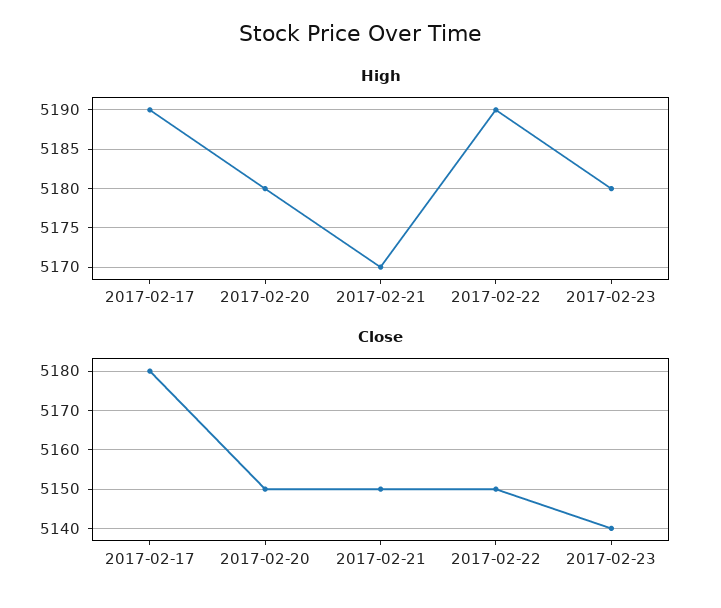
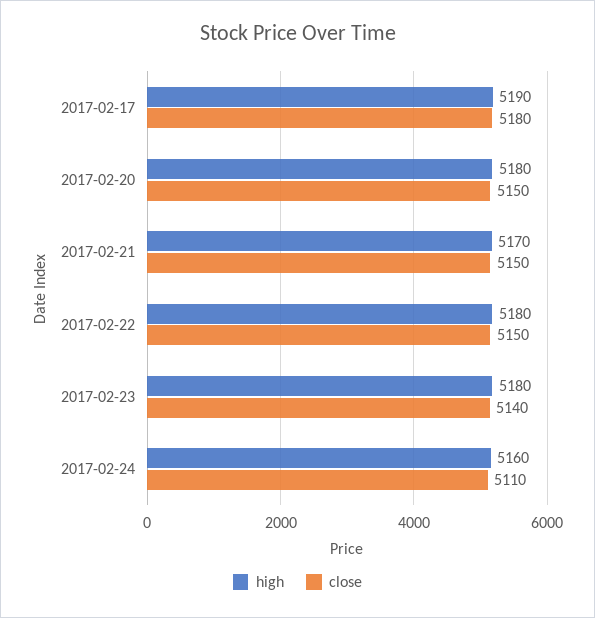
High, 2017-02-22: 5190 -> 5180
High, 2017-02-24: none -> 5160
Close, 2017-02-24: none -> 5110

